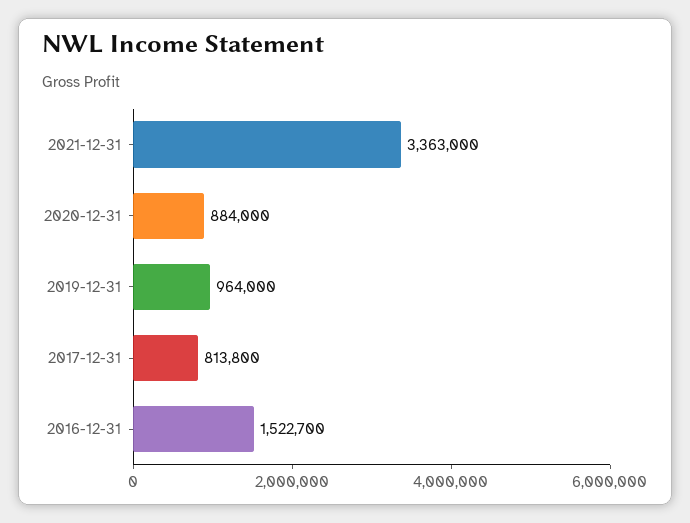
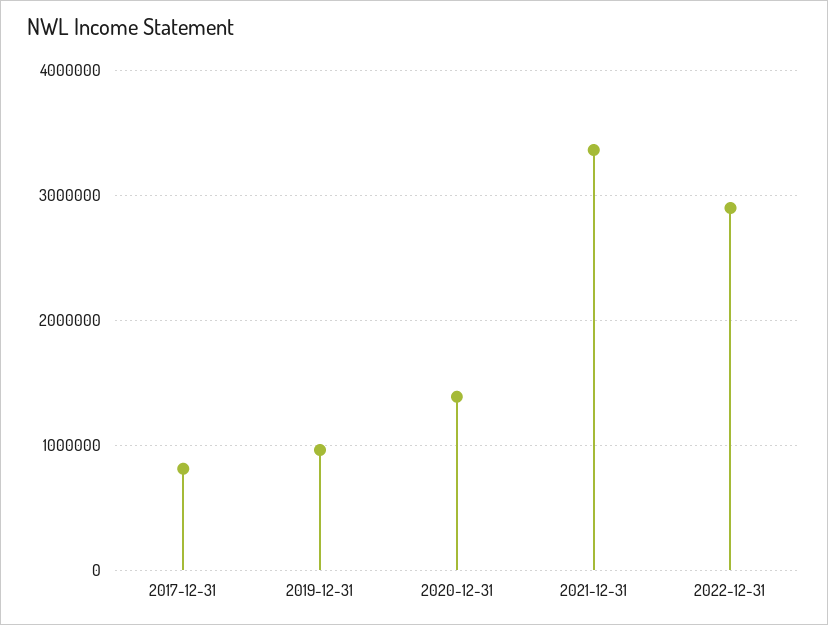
2020-12-31: 884000 -> 1400000
2016-12-31: 1522700 -> none
2022-12-31: none -> 2900000

